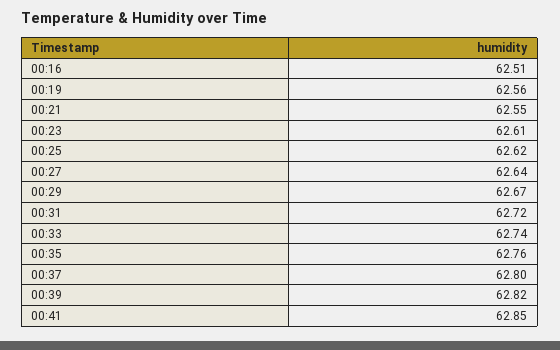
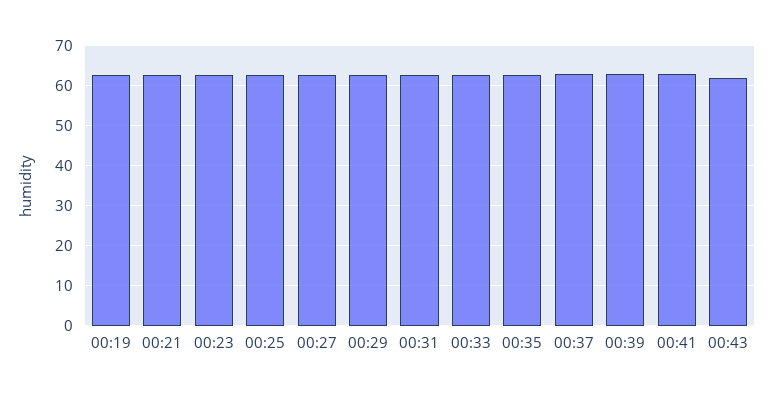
00:16: 62.51 -> none
00:43: none -> 62

